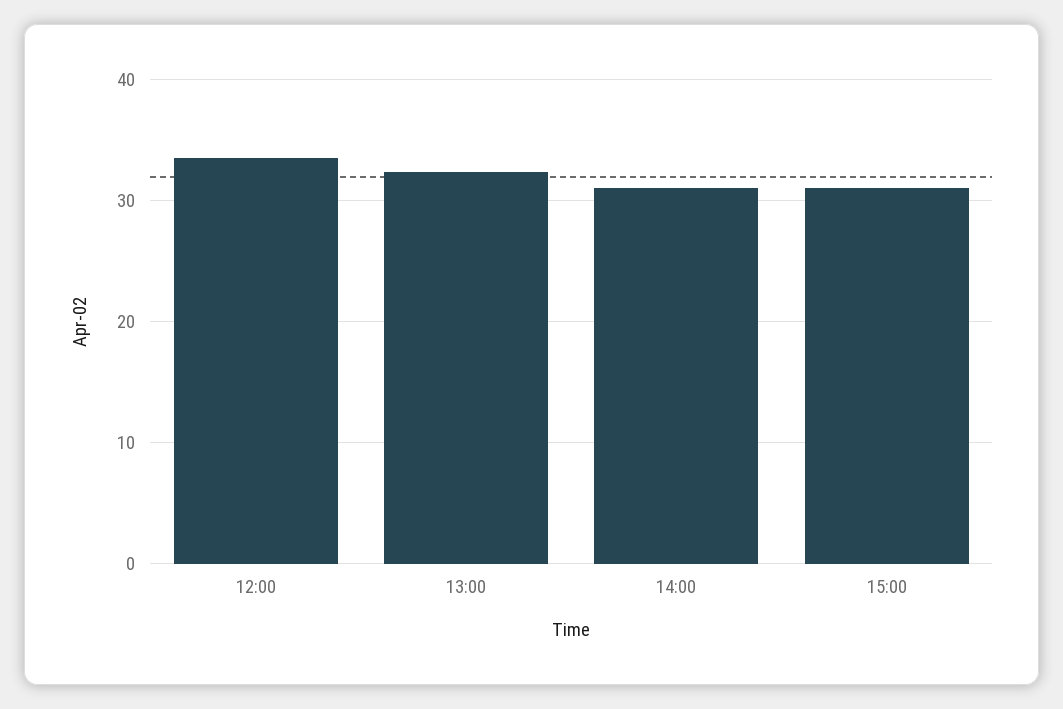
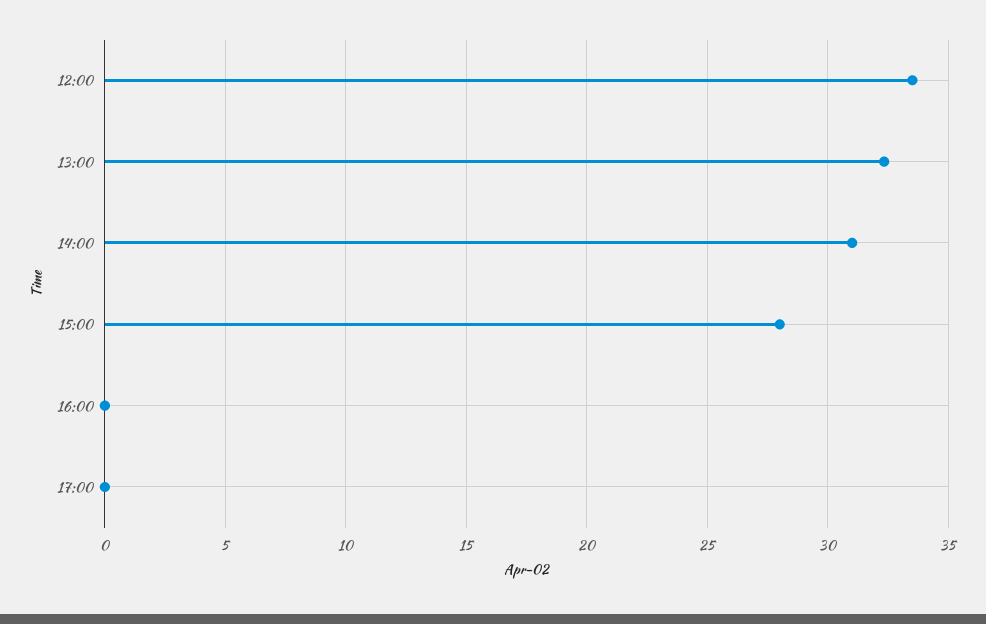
15:00: 31 -> 28
16:00: none -> 0
17:00: none -> 0

